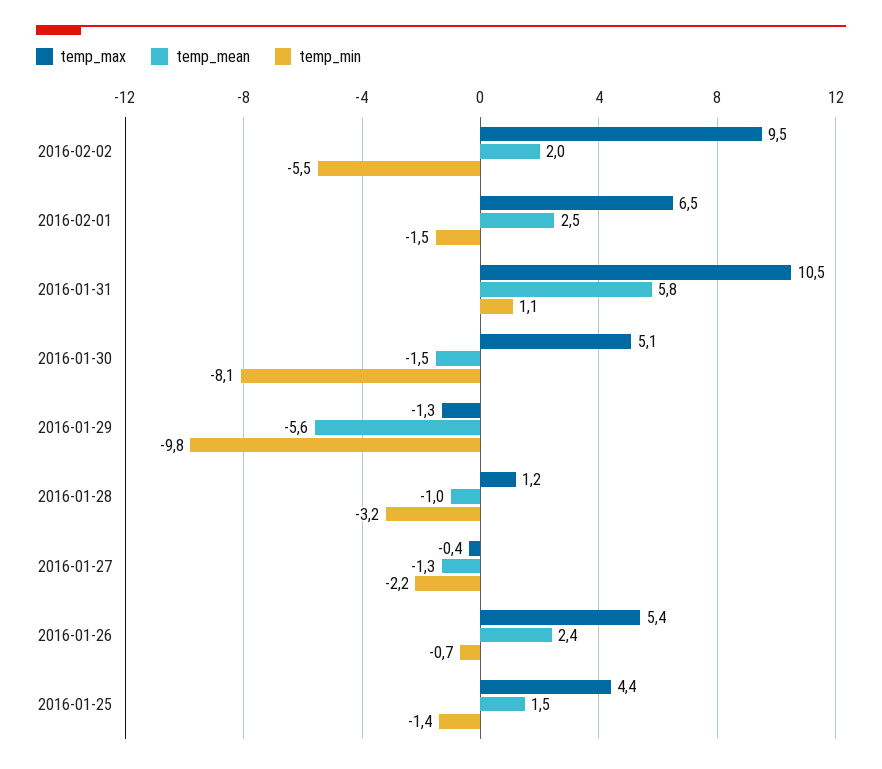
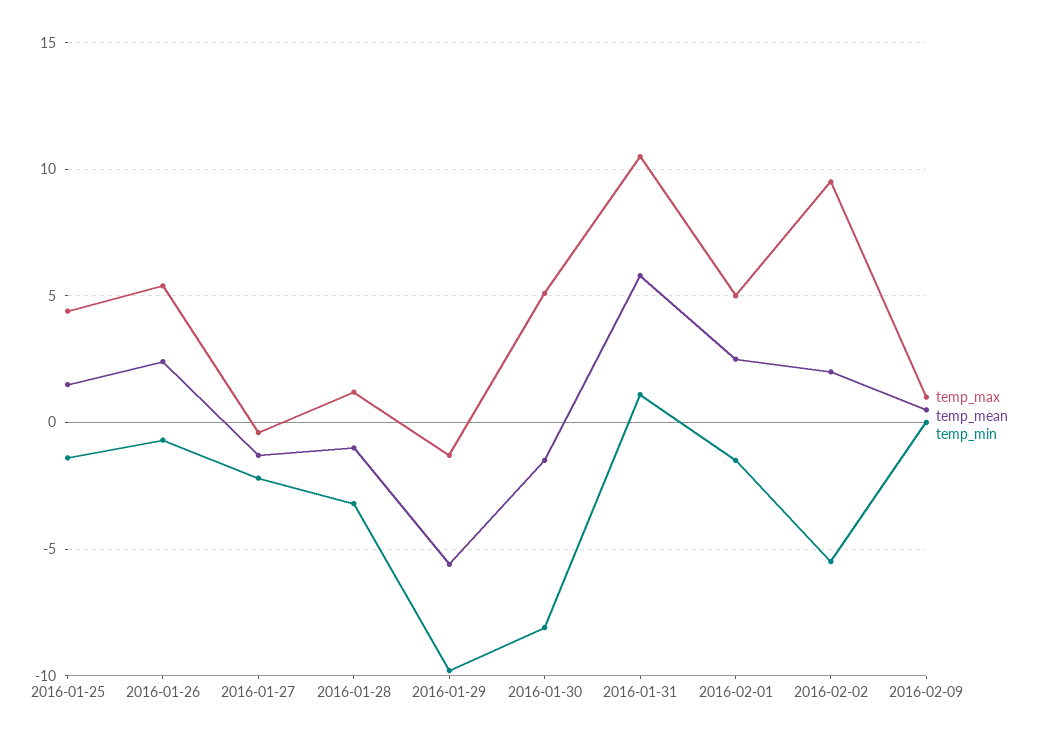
temp_max, 2016-02-01: 6.5 -> 5
temp_max, 2016-02-09: none -> 1
temp_mean, 2016-02-09: none -> 0.5
temp_min, 2016-02-09: none -> 0

